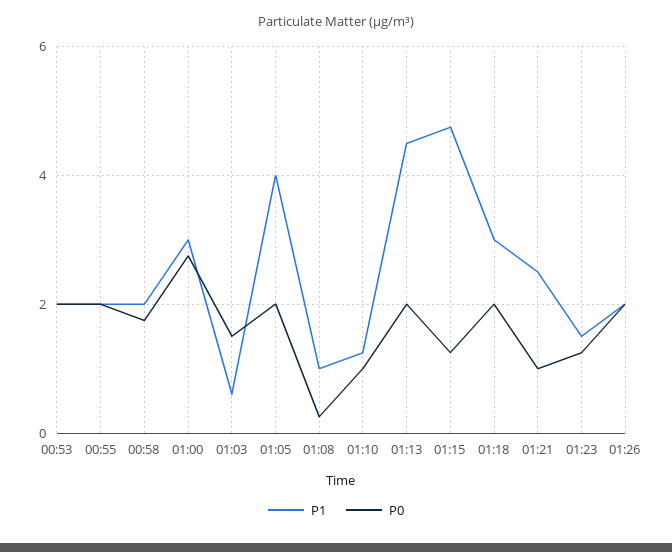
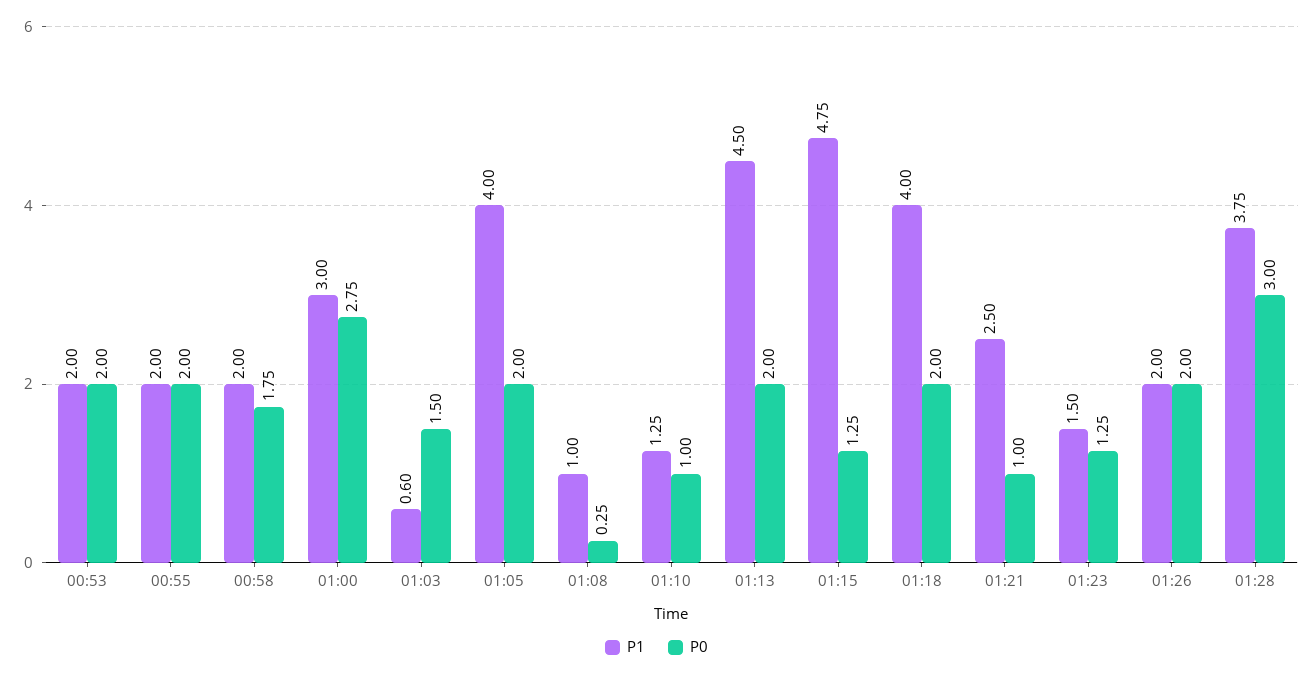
P1, 01:18: 3 -> 4
P1, 01:28: none -> 3.75
P0, 01:28: none -> 3

